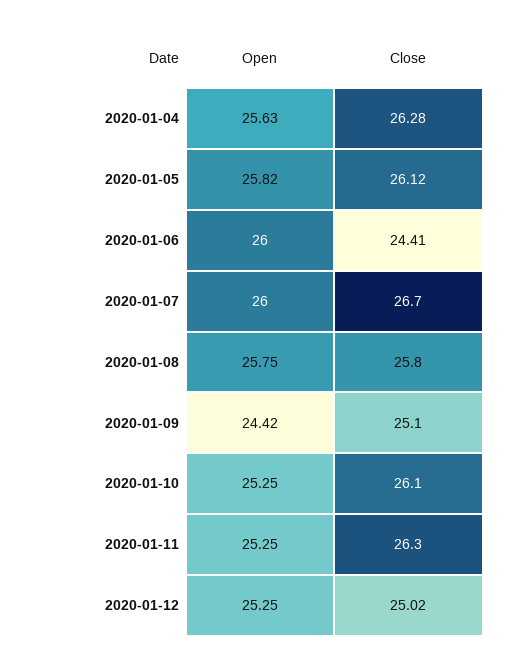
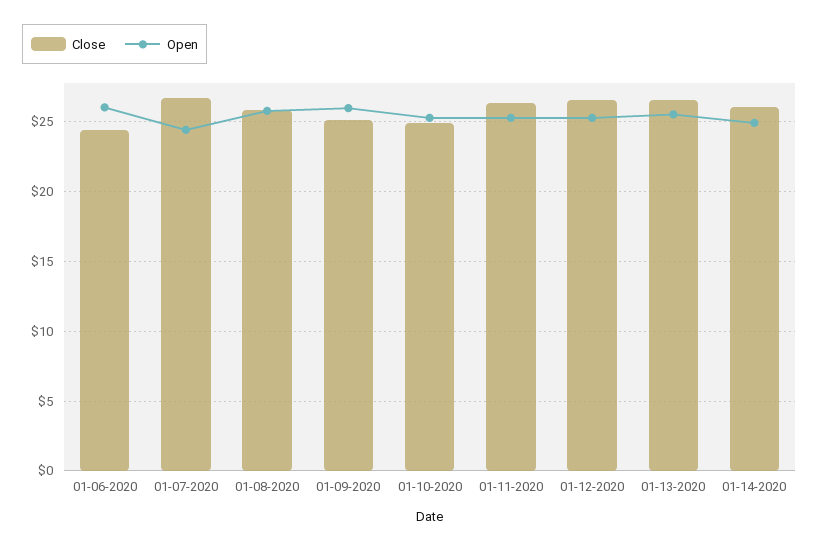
Open, 2020-01-04: 25.63 -> none
Close, 2020-01-04: 26.28 -> none
Open, 2020-01-05: 25.82 -> none
Close, 2020-01-05: 26.12 -> none
Open, 2020-01-07: 26 -> 24.5
Open, 2020-01-09: 24.42 -> 26
Close, 2020-01-10: 26.1 -> 25
Close, 2020-01-12: 25.02 -> 26.5
Close, 01-13-2020: none -> 26.5
Open, 01-13-2020: none -> 25.5
Close, 01-14-2020: none -> 26
Open, 01-14-2020: none -> 25

